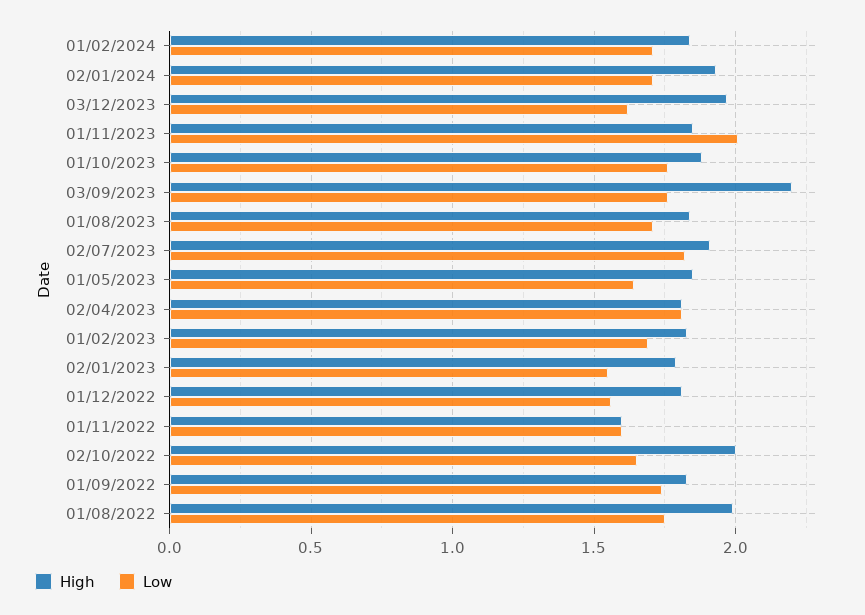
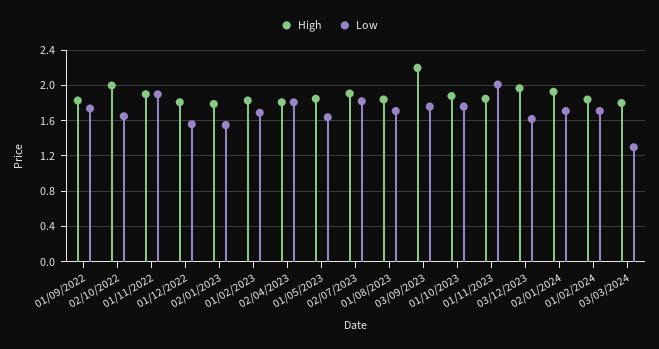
High, 01/11/2022: 1.6 -> 1.9
Low, 01/11/2022: 1.6 -> 1.9
High, 01/08/2022: 2 -> none
Low, 01/08/2022: 1.75 -> none
High, 03/03/2024: none -> 1.8
Low, 03/03/2024: none -> 1.3

